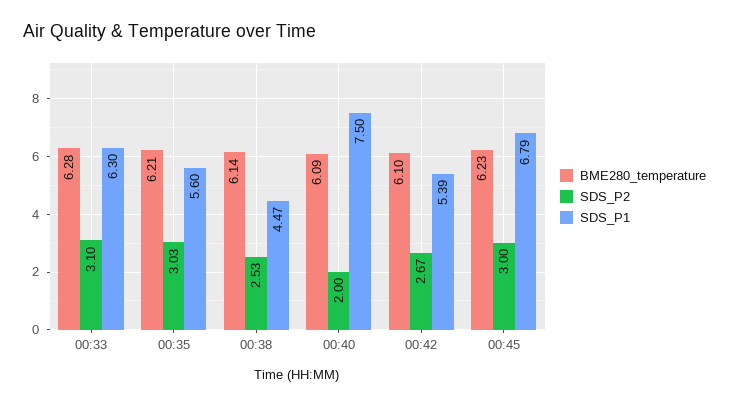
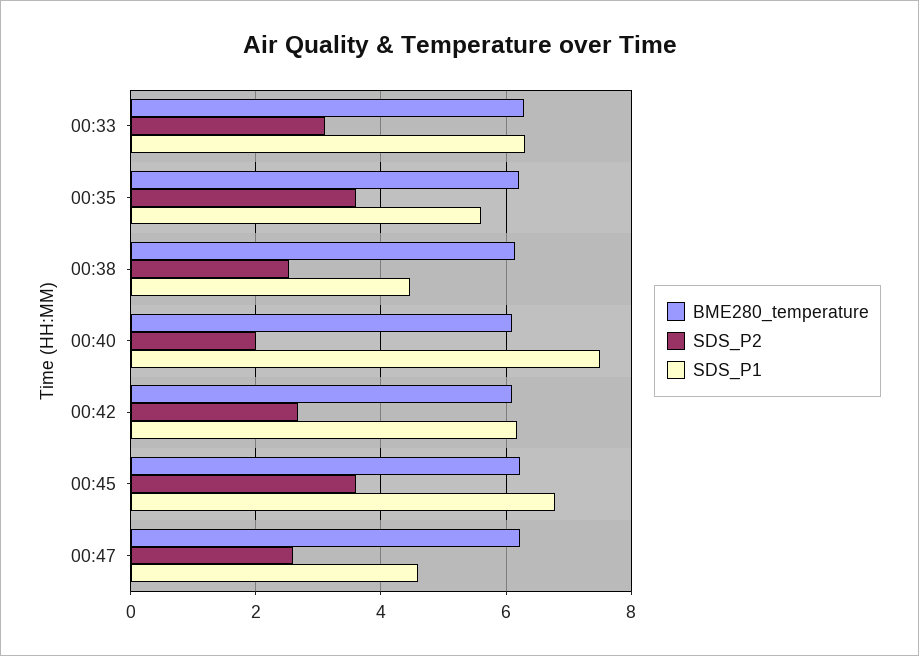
SDS_P2, 00:35: 3.03 -> 3.6
SDS_P1, 00:42: 5.39 -> 6.2
SDS_P2, 00:45: 3 -> 3.6
BME280_temperature, 00:47: none -> 6.2
SDS_P2, 00:47: none -> 2.6
SDS_P1, 00:47: none -> 4.6

